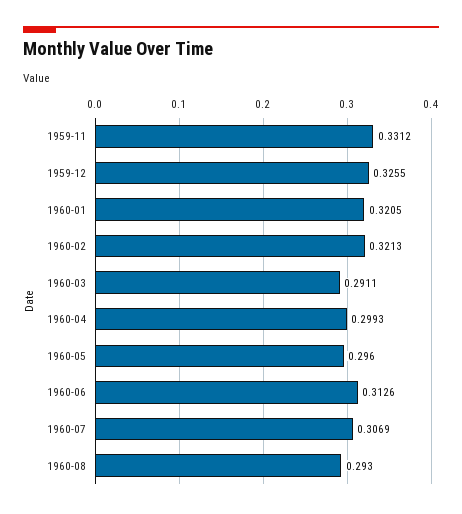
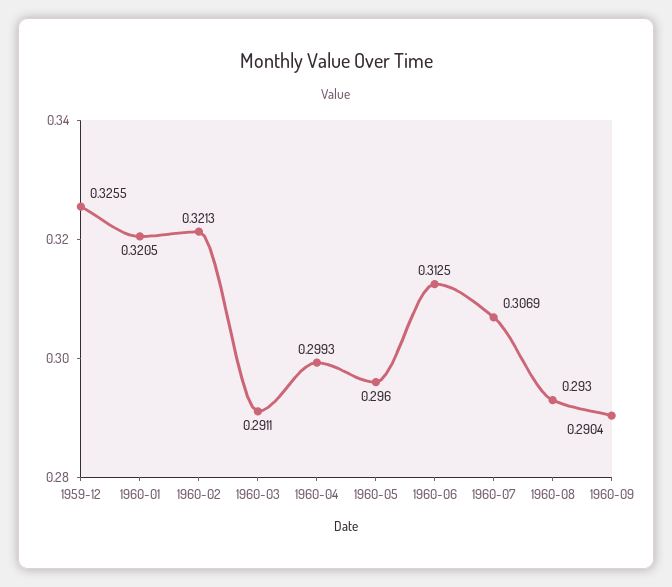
1959-11: 0.3312 -> none
1960-06: 0.3126 -> 0.3125
1960-09: none -> 0.2904

